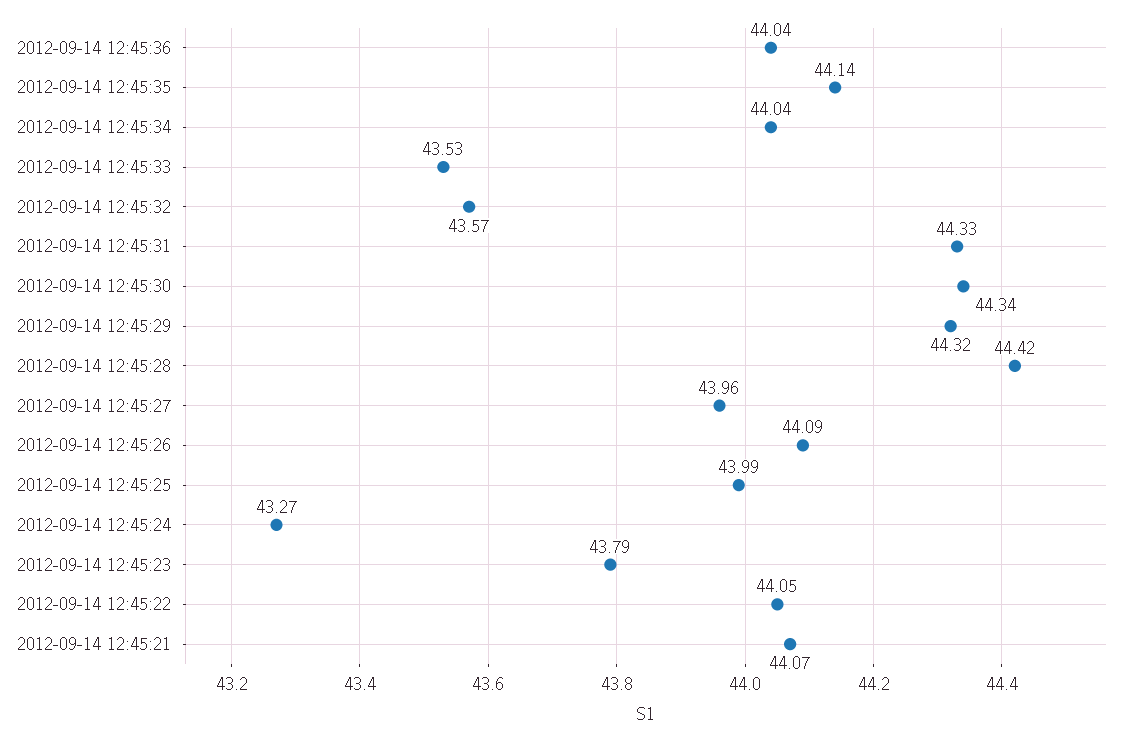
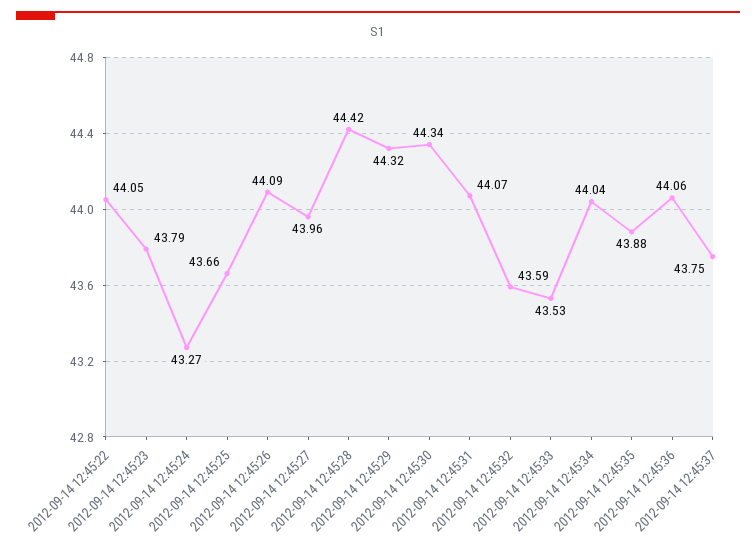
2012-09-14 12:45:36: 44.04 -> 44.06
2012-09-14 12:45:35: 44.14 -> 43.88
2012-09-14 12:45:32: 43.57 -> 43.59
2012-09-14 12:45:31: 44.33 -> 44.07
2012-09-14 12:45:25: 43.99 -> 43.66
2012-09-14 12:45:21: 44.07 -> none
2012-09-14 12:45:37: none -> 43.75

